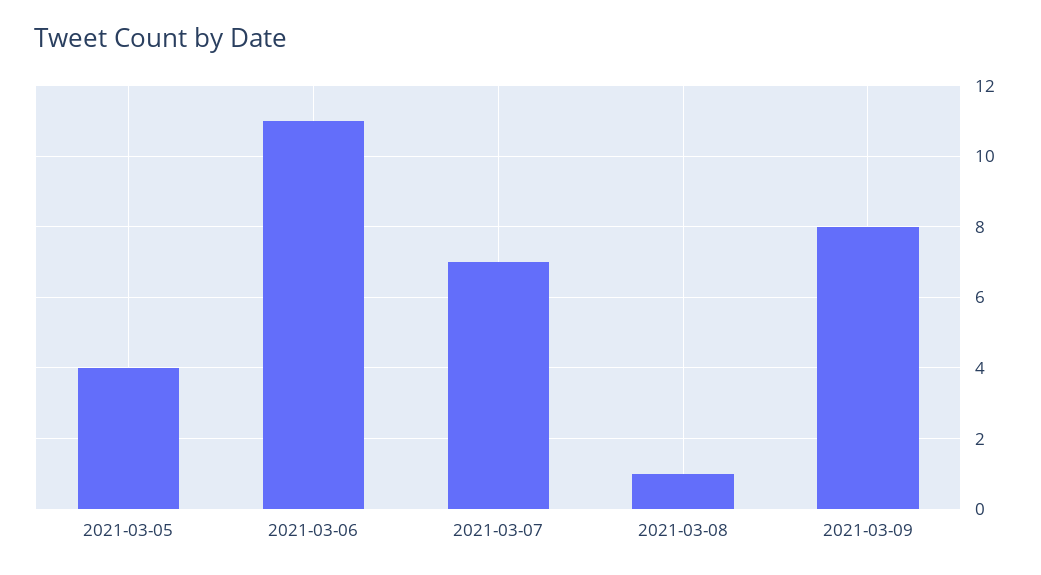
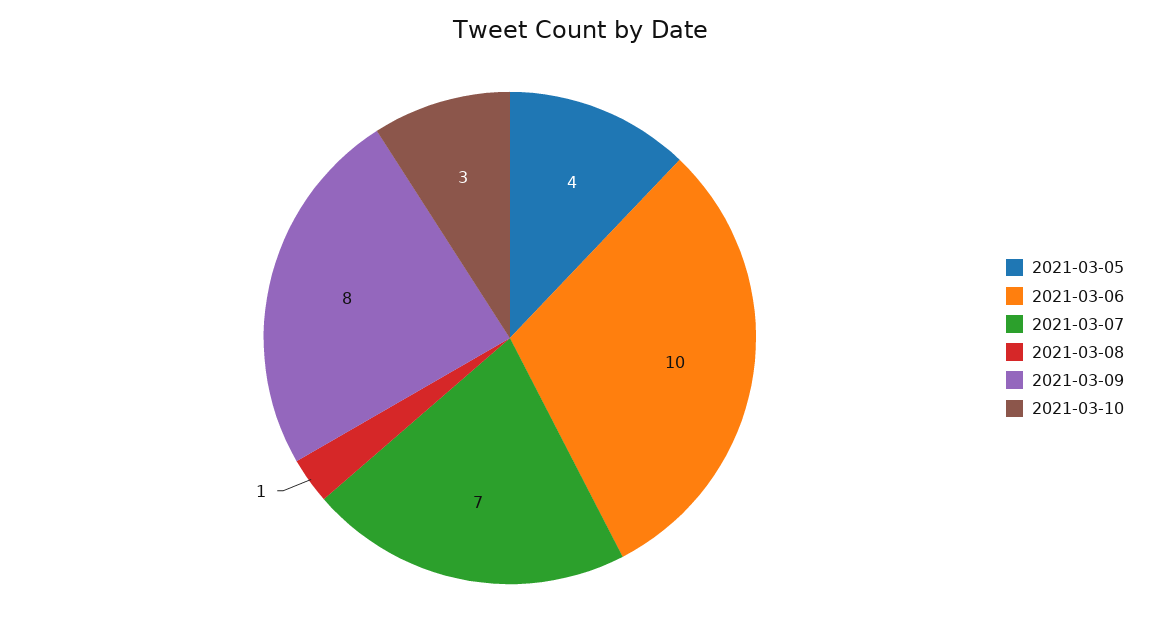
2021-03-06: 11 -> 10
2021-03-10: none -> 3

